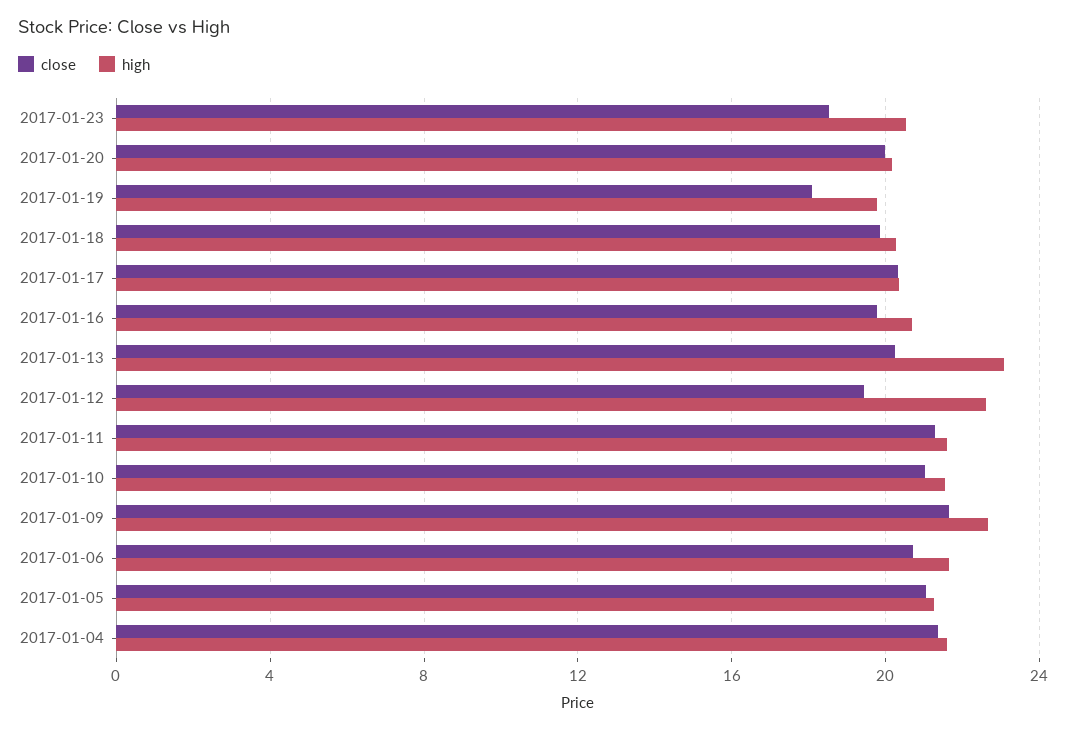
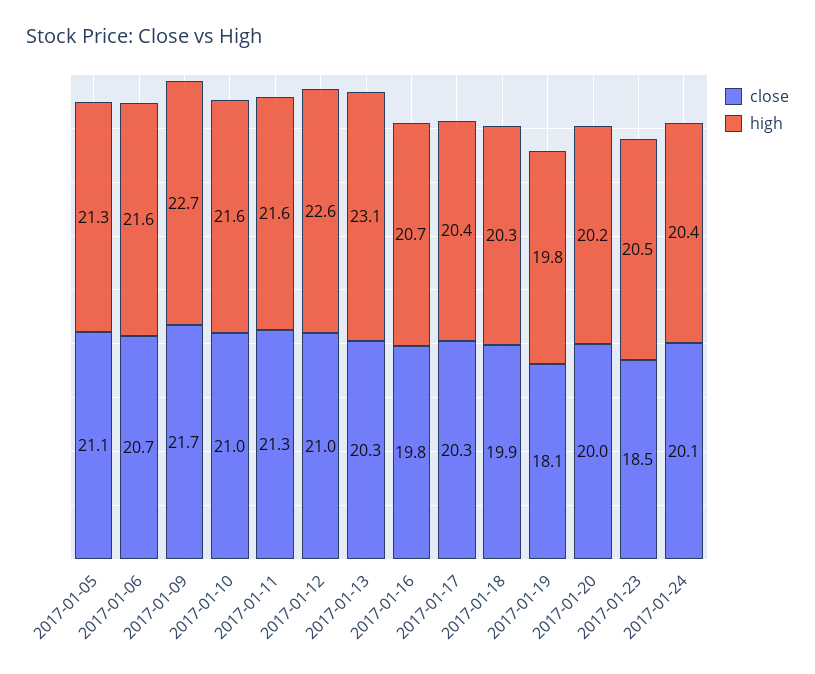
close, 2017-01-12: 19.5 -> 21
close, 2017-01-04: 21.5 -> none
high, 2017-01-04: 21.5 -> none
close, 2017-01-24: none -> 20.1
high, 2017-01-24: none -> 20.4

